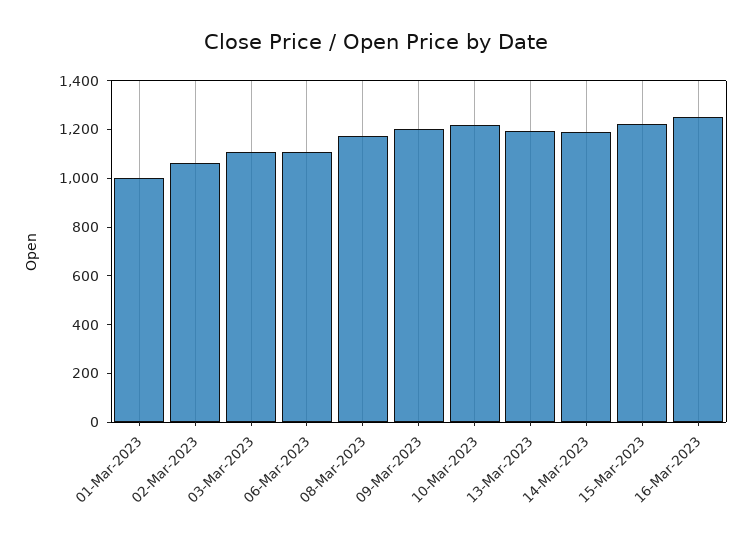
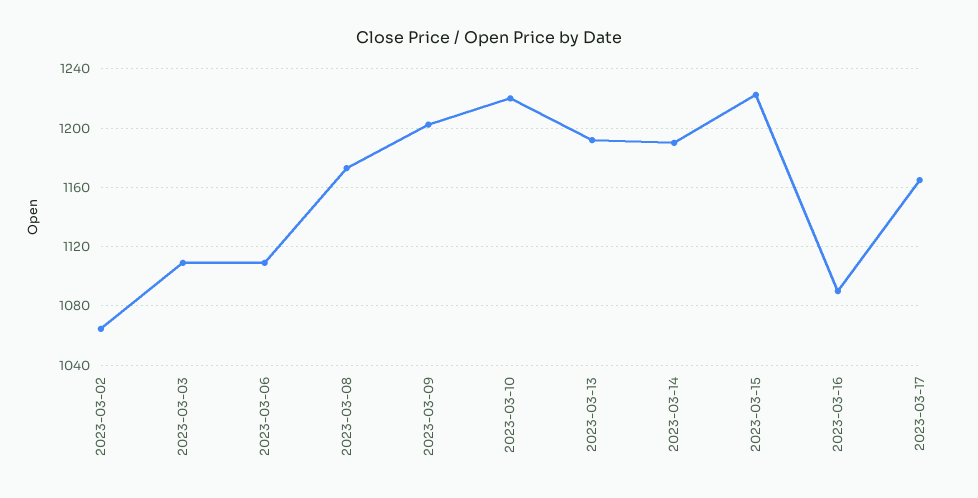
01-Mar-2023: 1000 -> none
16-Mar-2023: 1250 -> 1090
2023-03-17: none -> 1165

